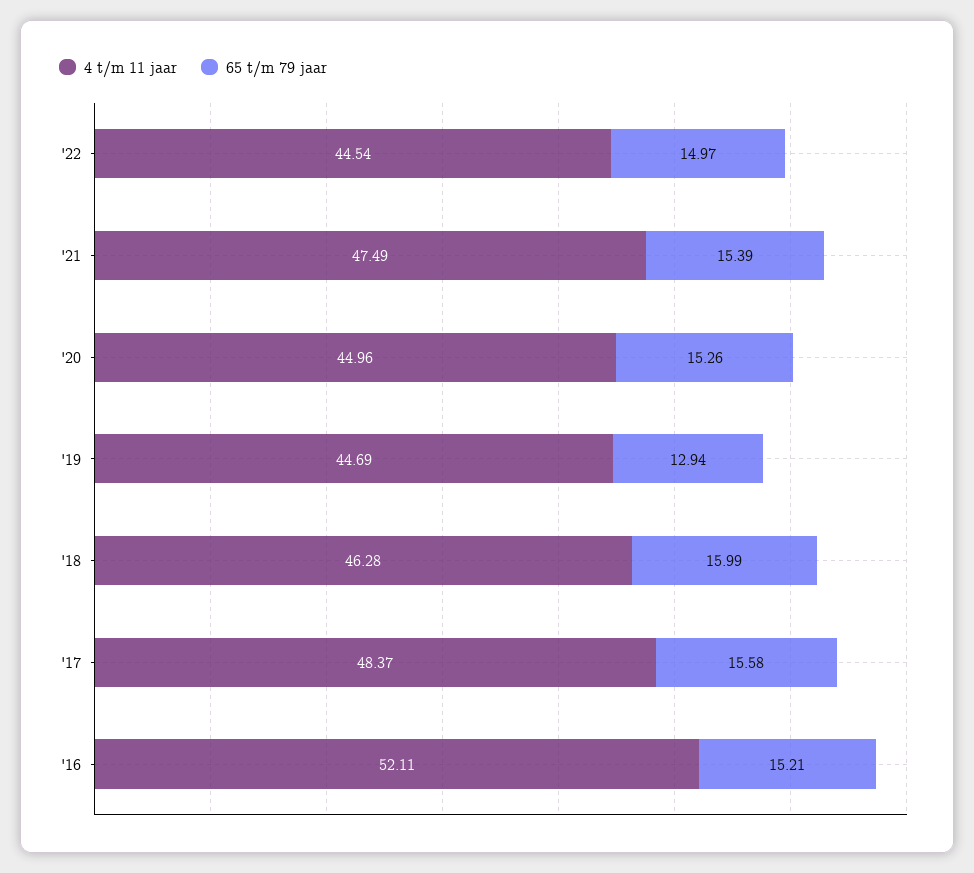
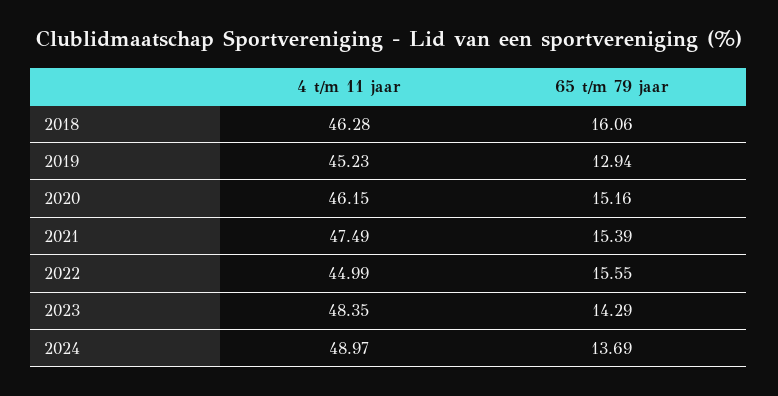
4 t/m 11 jaar, '22: 44.54 -> 44.99
65 t/m 79 jaar, '22: 14.97 -> 15.55
4 t/m 11 jaar, '20: 44.96 -> 46.15
65 t/m 79 jaar, '20: 15.26 -> 15.16
4 t/m 11 jaar, '19: 44.69 -> 45.23
65 t/m 79 jaar, '18: 15.99 -> 16.06
4 t/m 11 jaar, '17: 48.37 -> none
65 t/m 79 jaar, '17: 15.58 -> none
4 t/m 11 jaar, '16: 52.11 -> none
65 t/m 79 jaar, '16: 15.21 -> none
4 t/m 11 jaar, 2023: none -> 48.35
65 t/m 79 jaar, 2023: none -> 14.29
4 t/m 11 jaar, 2024: none -> 48.97
65 t/m 79 jaar, 2024: none -> 13.69

